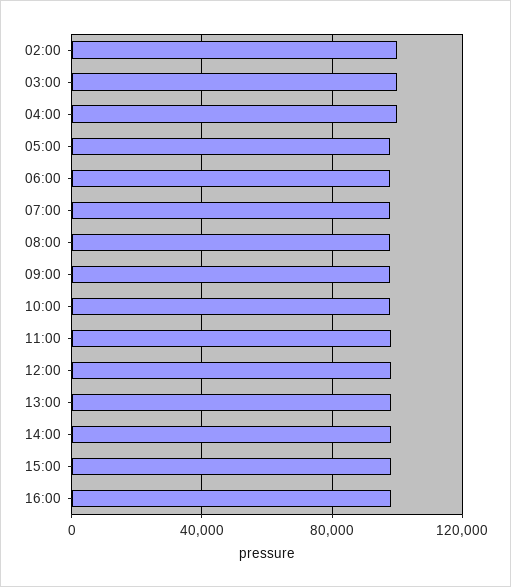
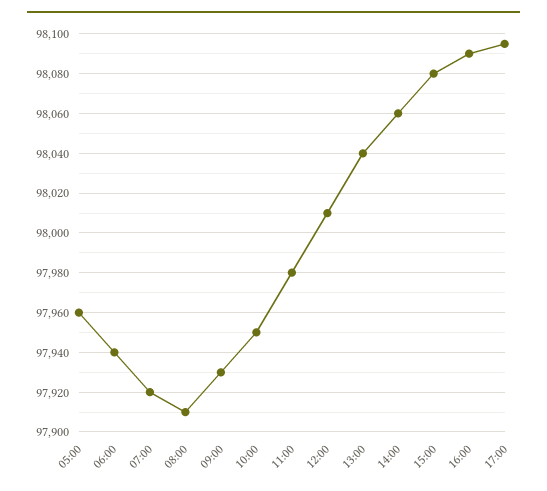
02:00: 100000 -> none
03:00: 100000 -> none
04:00: 100000 -> none
17:00: none -> 98095

